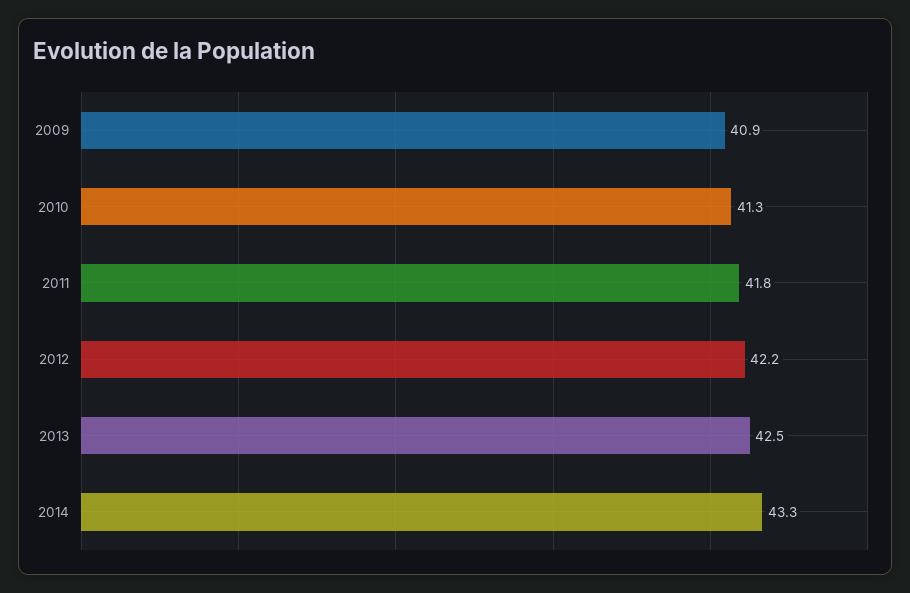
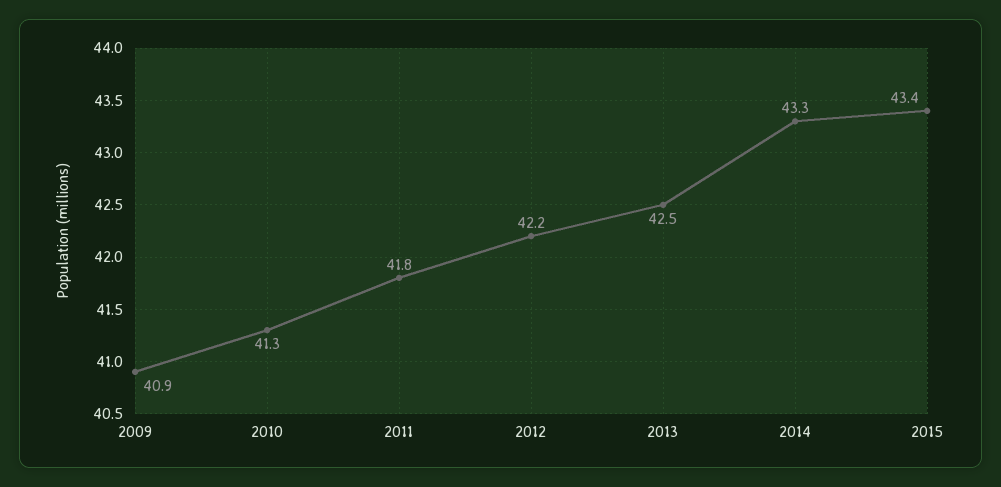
2015: none -> 43.4

